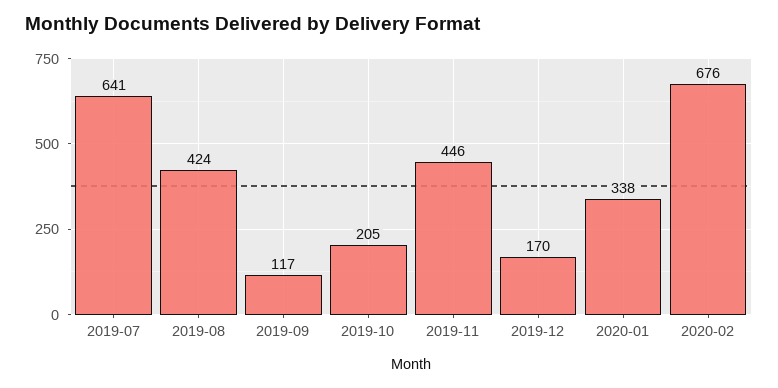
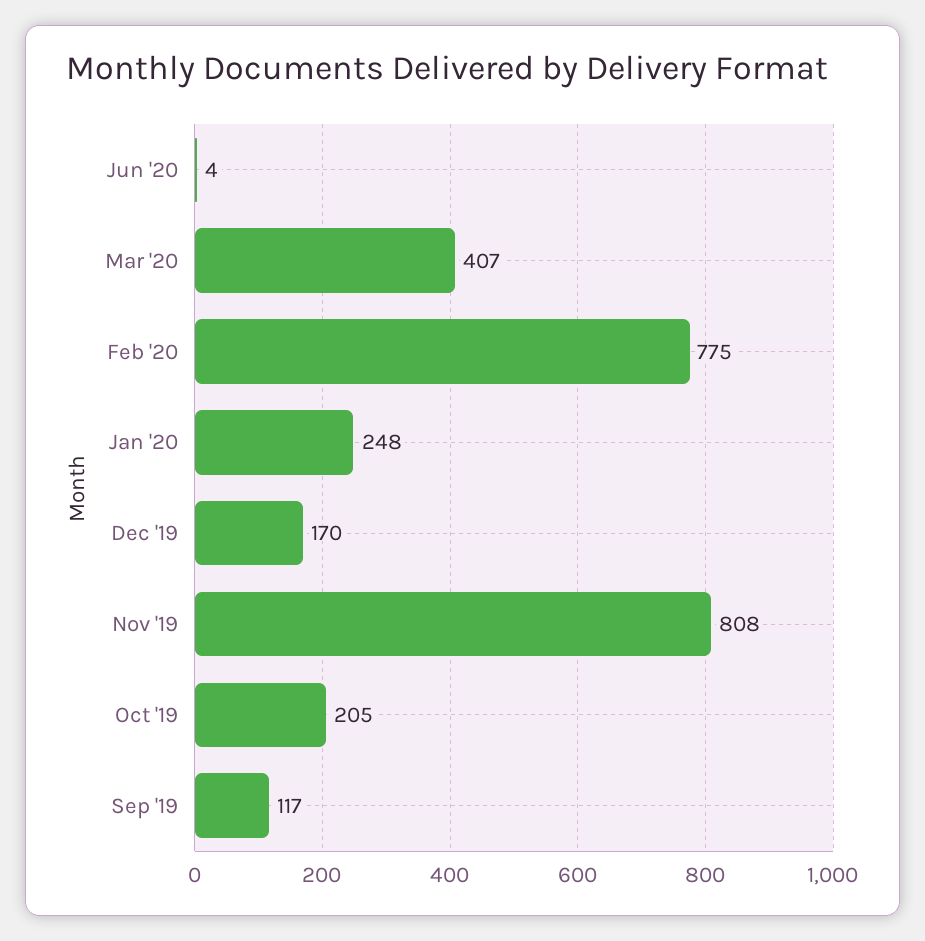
2019-07: 641 -> none
2019-08: 424 -> none
2019-11: 446 -> 808
2020-01: 338 -> 248
2020-02: 676 -> 775
Jun '20: none -> 4
Mar '20: none -> 407

